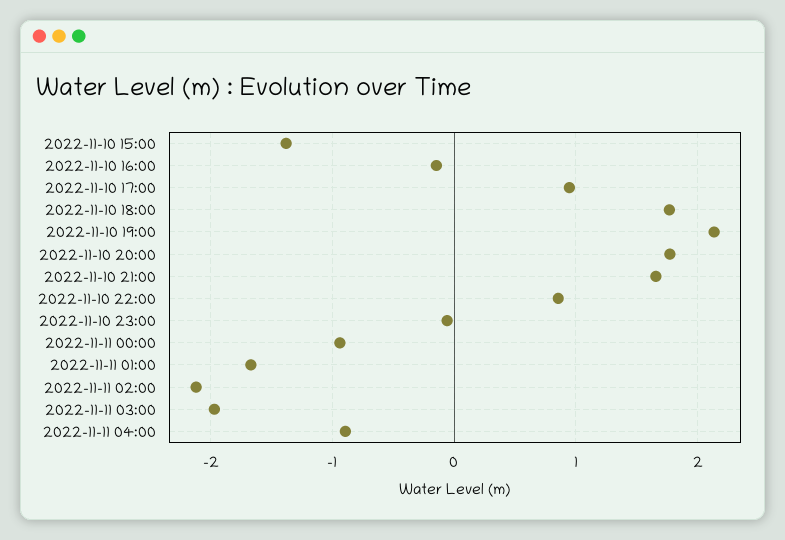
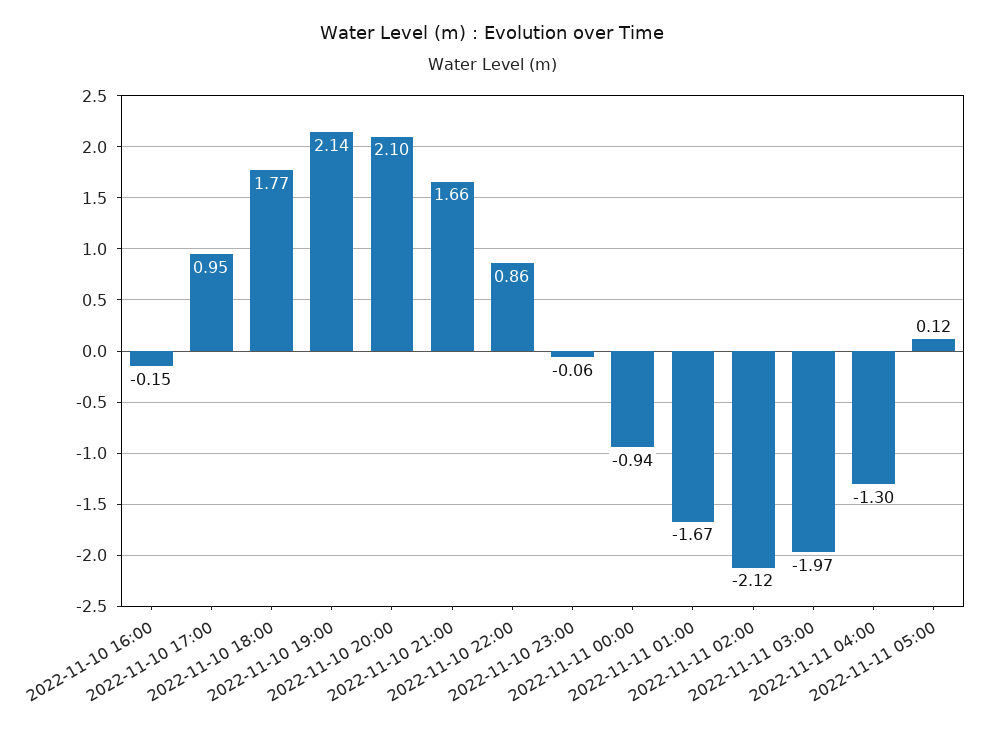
2022-11-10 15:00: -1.4 -> none
2022-11-10 20:00: 1.8 -> 2.1
2022-11-11 04:00: -0.9 -> -1.3
2022-11-11 05:00: none -> 0.12

